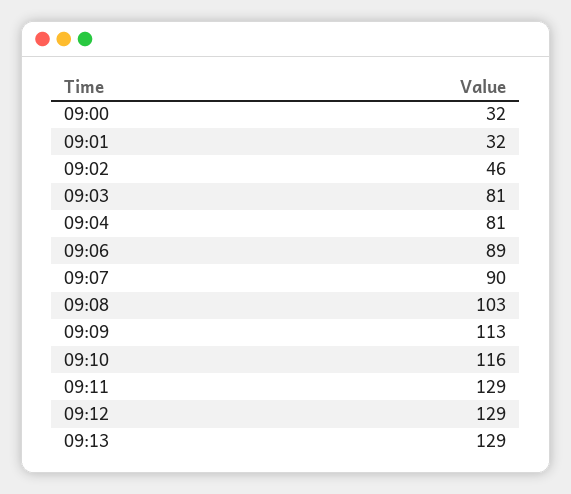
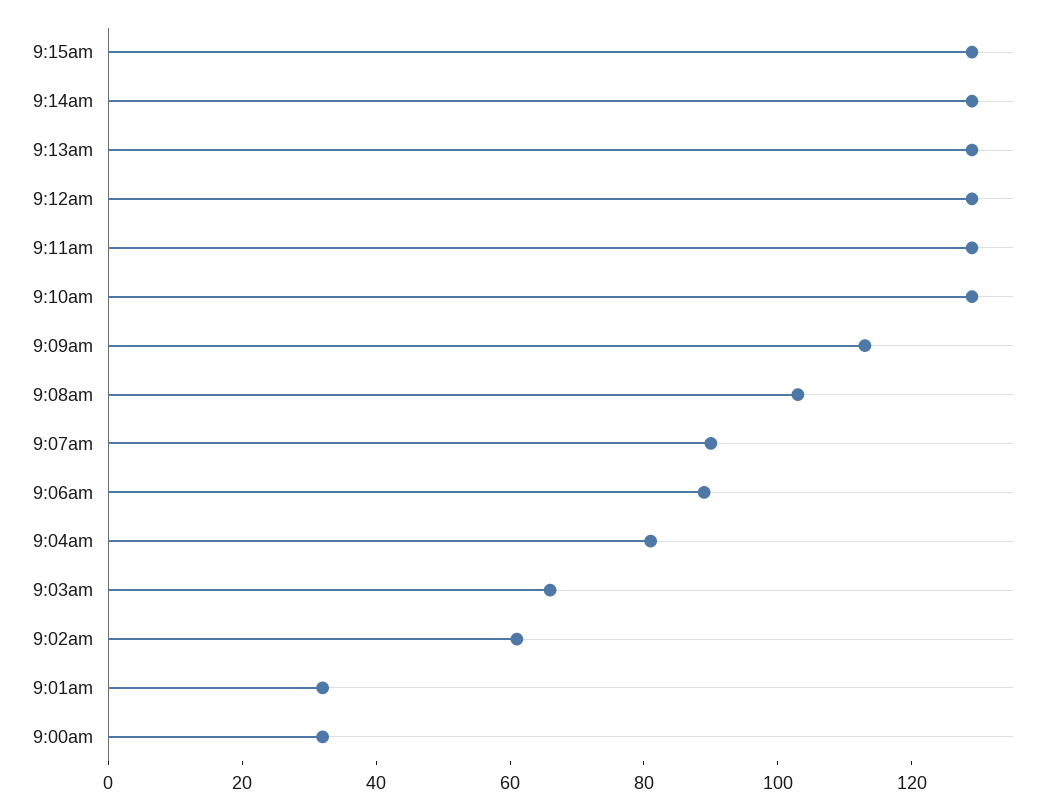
09:02: 46 -> 60
09:03: 81 -> 65
09:10: 116 -> 130
9:15am: none -> 130
9:14am: none -> 130

